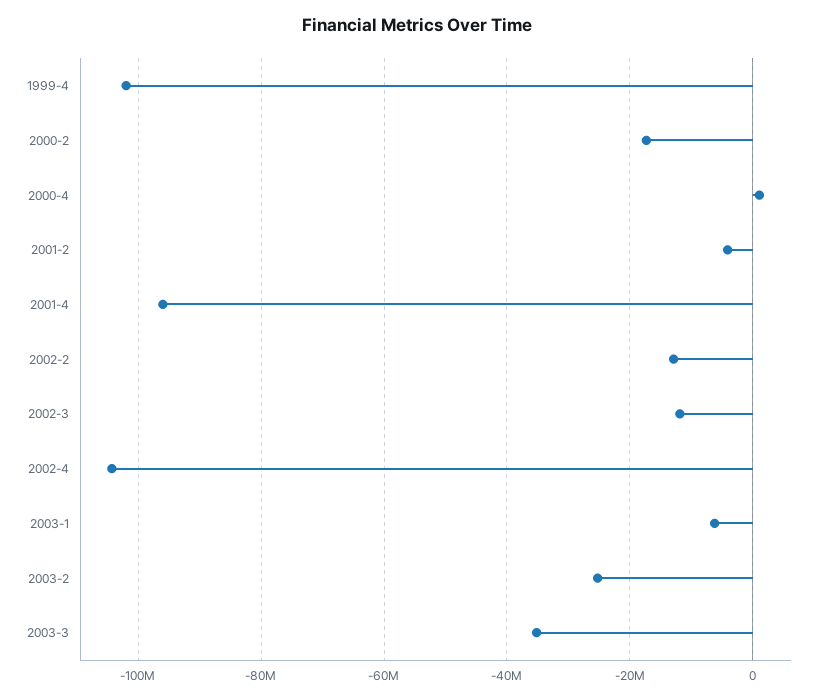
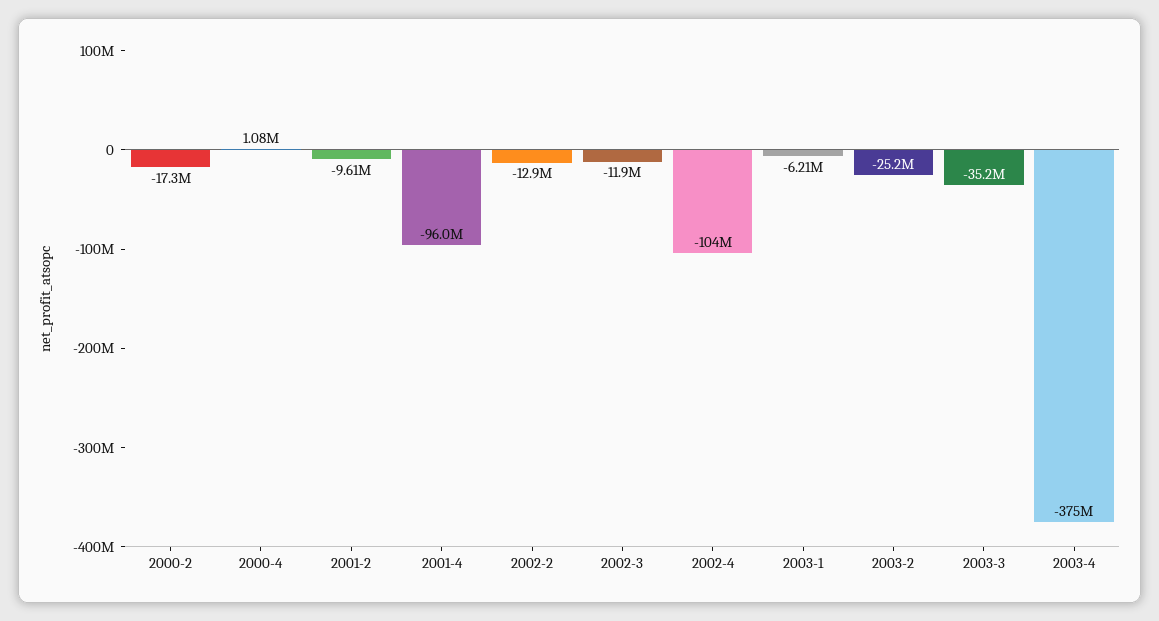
1999-4: -102000000 -> none
2001-2: -4000000 -> -9610000
2003-4: none -> -375000000

